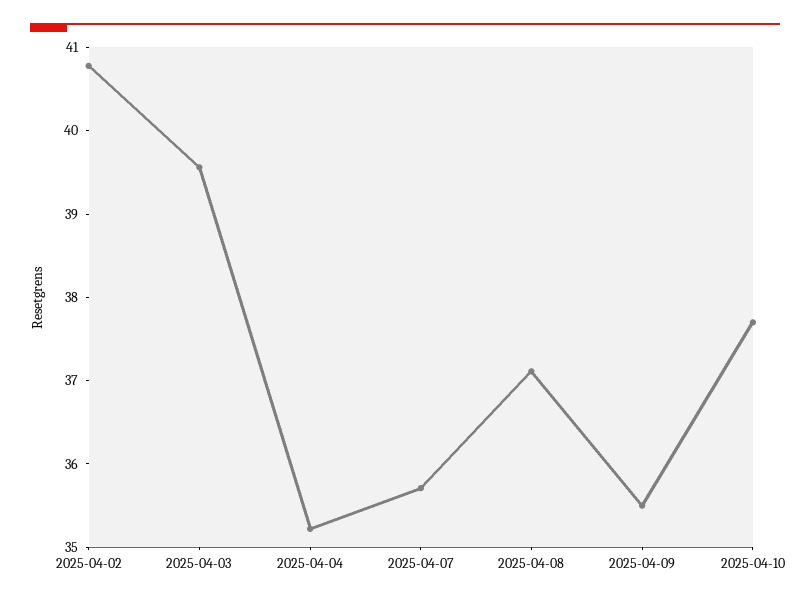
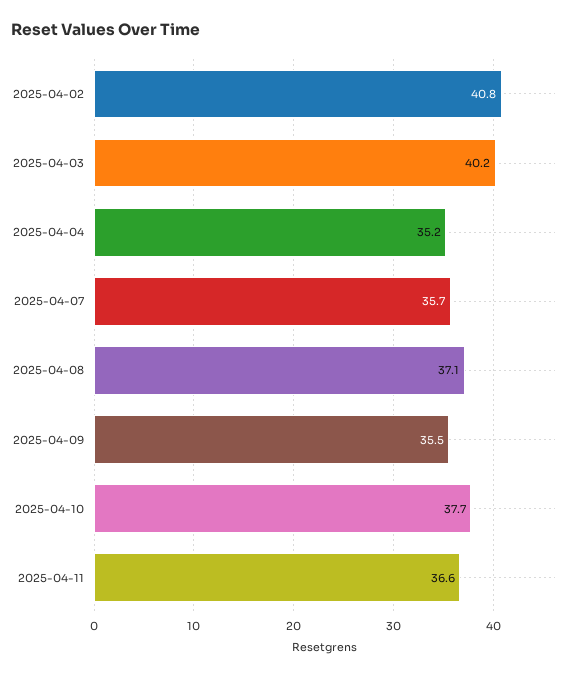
2025-04-03: 39.6 -> 40.2
2025-04-11: none -> 36.6

